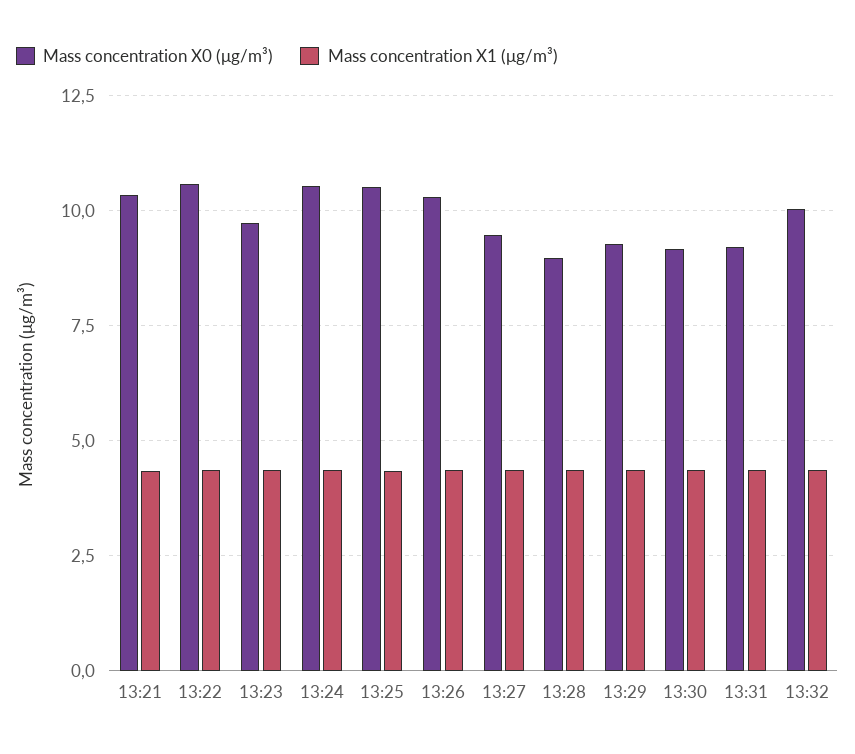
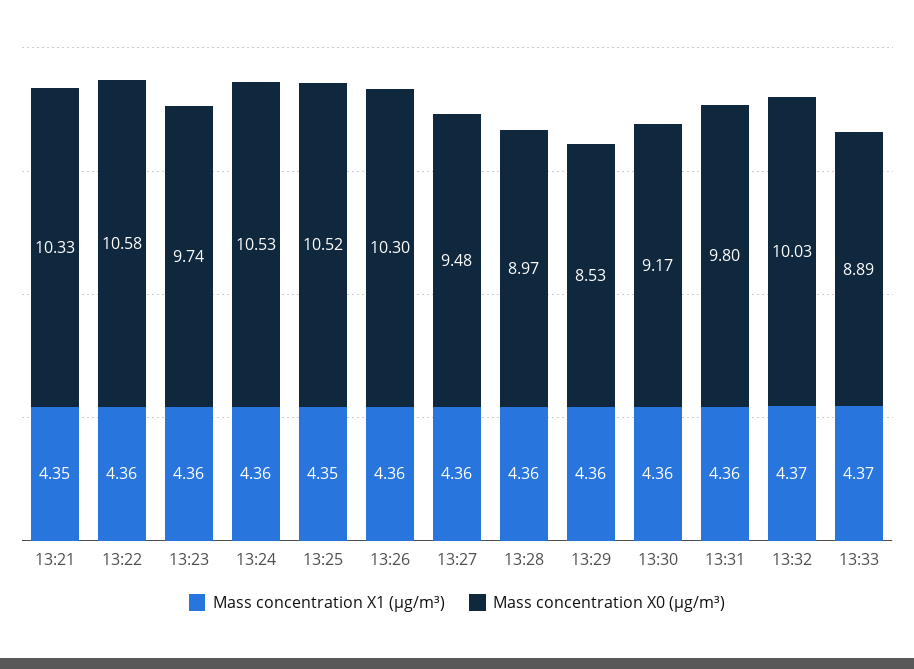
Mass concentration X0 (μg/m³), 13:29: 9.25 -> 8.53
Mass concentration X0 (μg/m³), 13:31: 9.25 -> 9.8
Mass concentration X1 (μg/m³), 13:33: none -> 4.37
Mass concentration X0 (μg/m³), 13:33: none -> 8.89

